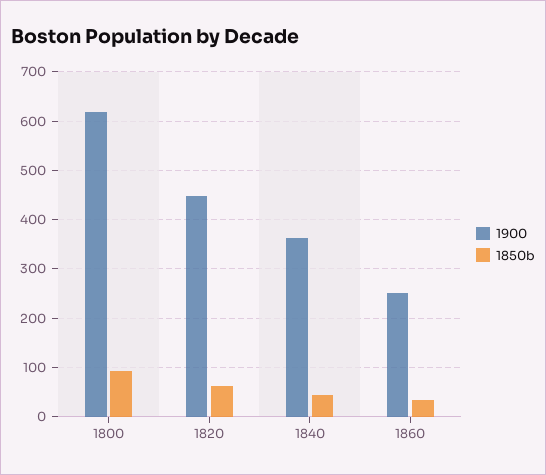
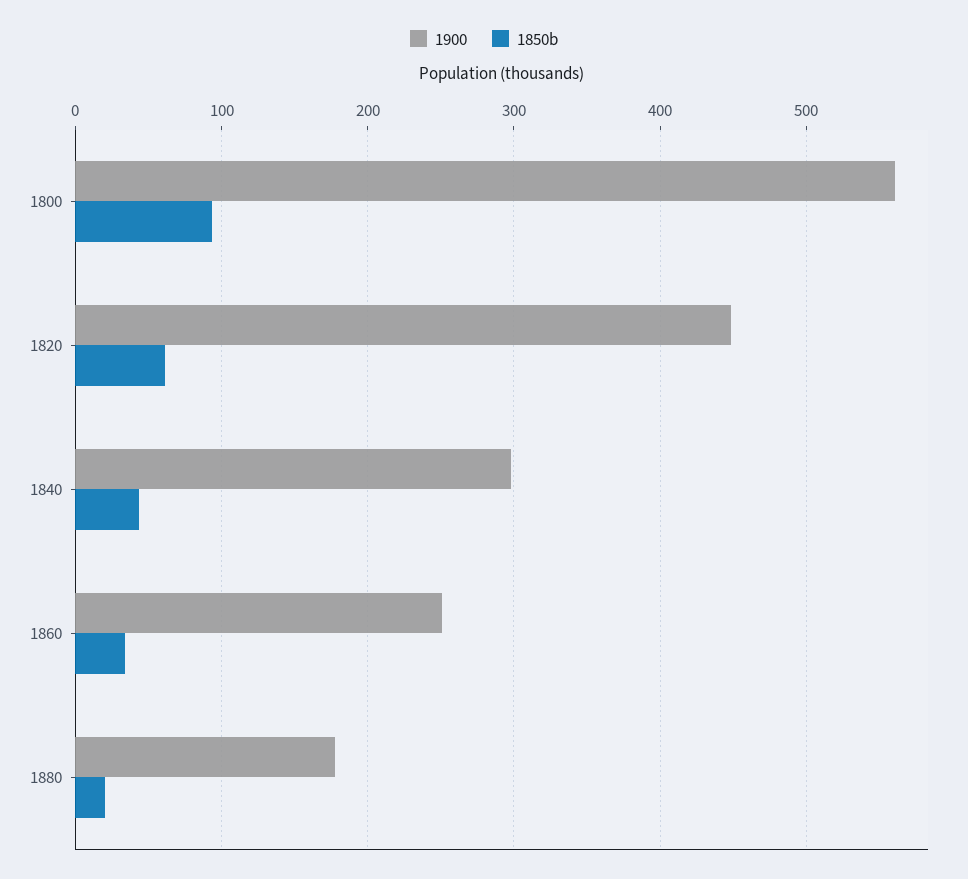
1900, 1800: 620 -> 560
1900, 1840: 360 -> 300
1900, 1880: none -> 180
1850b, 1880: none -> 20

